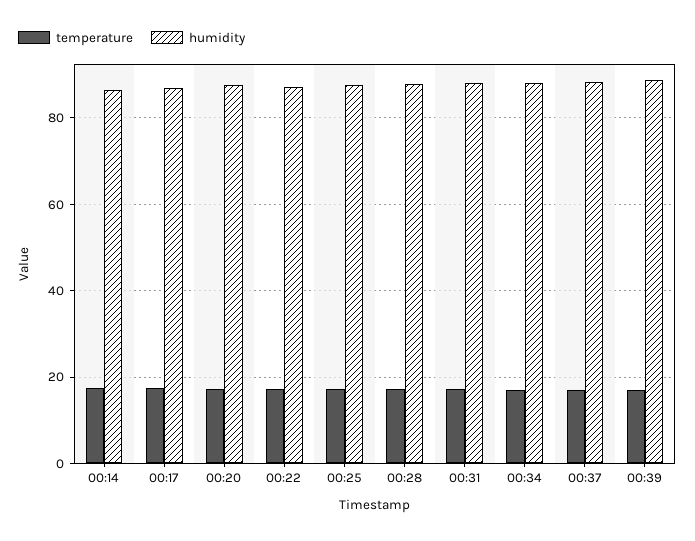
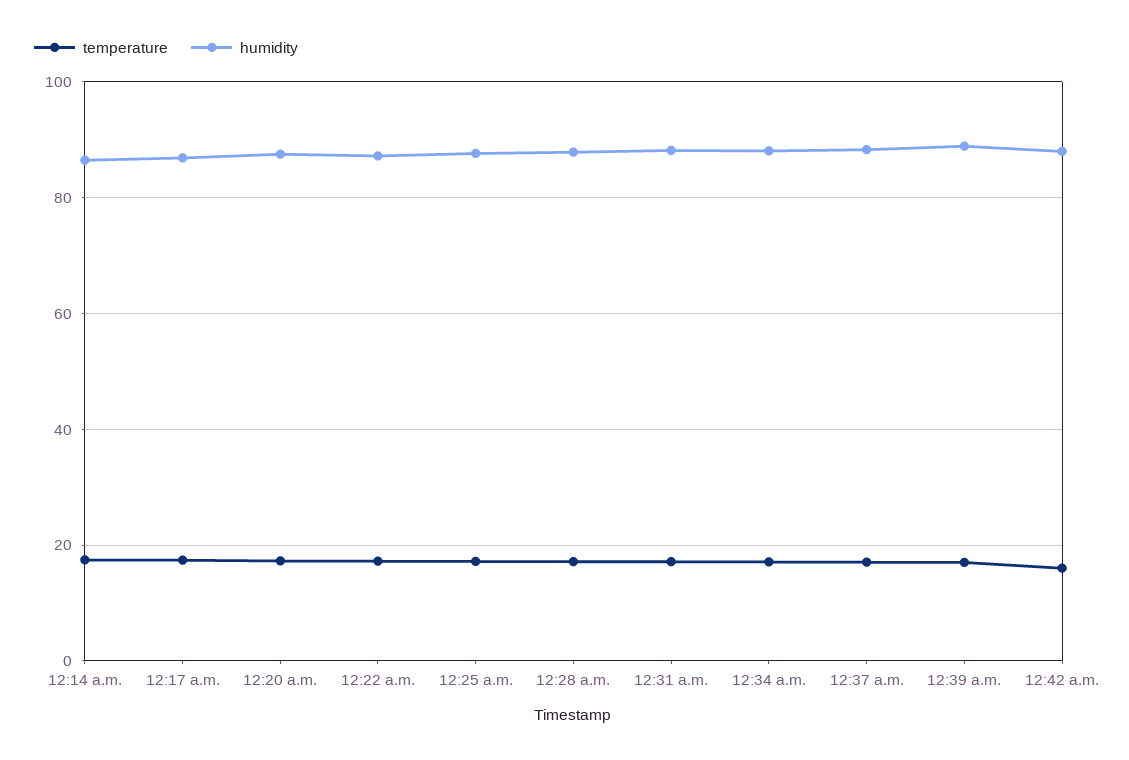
temperature, 12:42 a.m.: none -> 16
humidity, 12:42 a.m.: none -> 88

